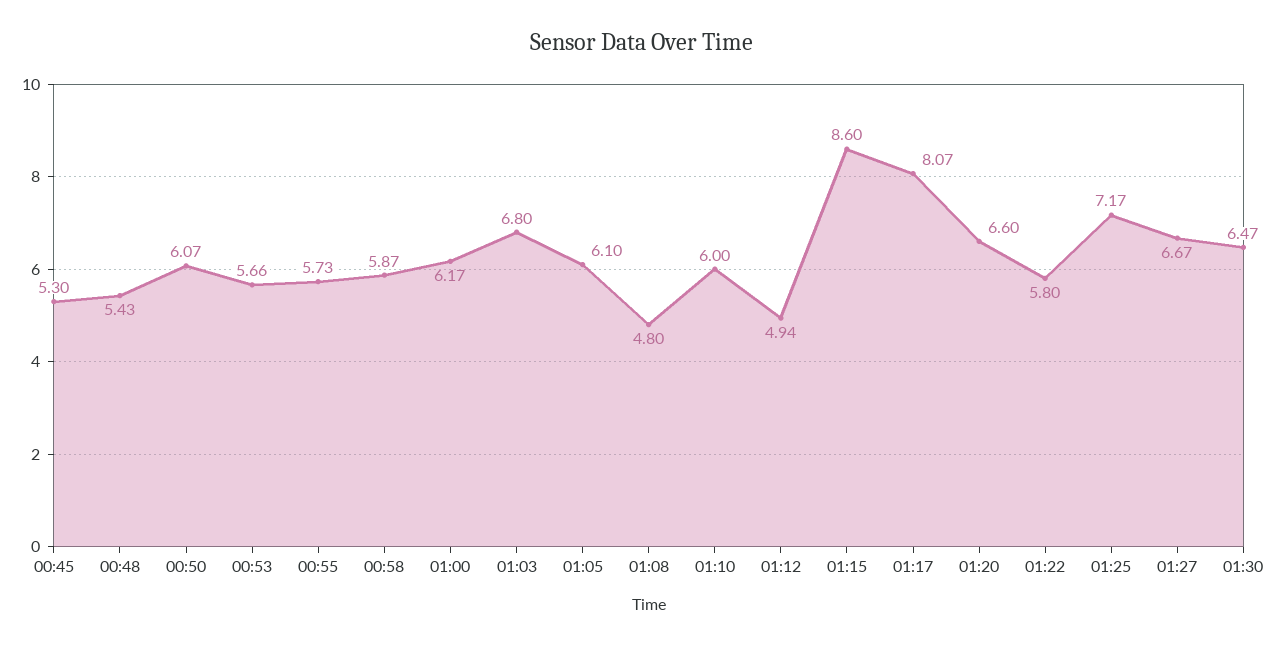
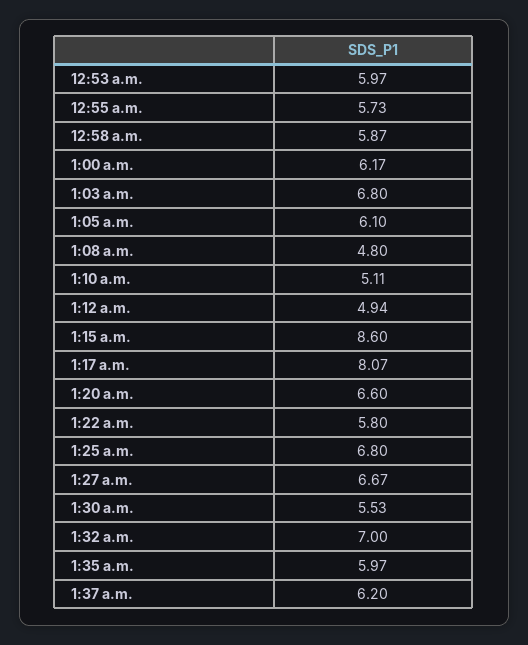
00:45: 5.3 -> none
00:48: 5.43 -> none
00:50: 6.07 -> none
00:53: 5.66 -> 5.97
01:10: 6 -> 5.11
01:25: 7.17 -> 6.8
01:30: 6.47 -> 5.53
1:32 a.m.: none -> 7
1:35 a.m.: none -> 5.97
1:37 a.m.: none -> 6.2

